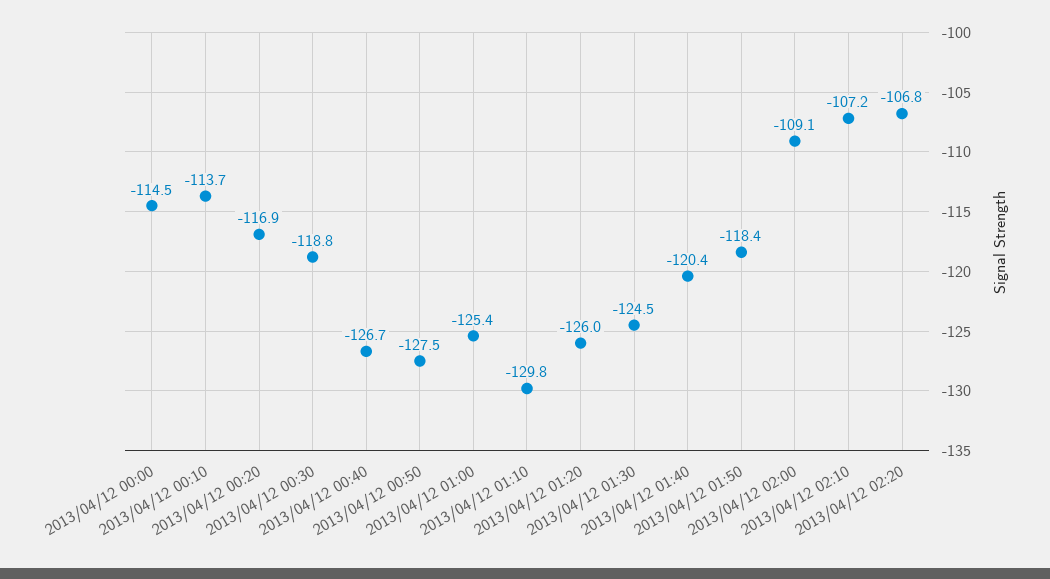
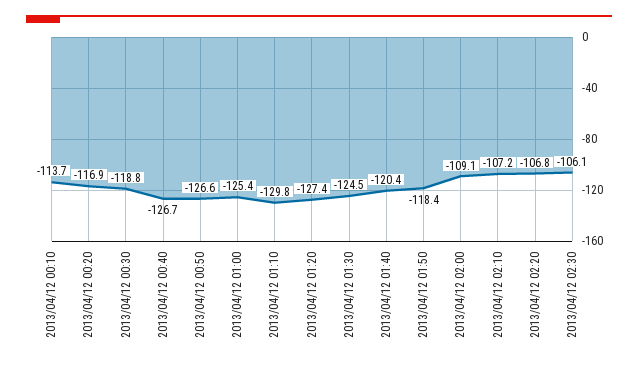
2013/04/12 00:00: -114.5 -> none
2013/04/12 00:50: -127.5 -> -126.6
2013/04/12 01:20: -126 -> -127.4
2013/04/12 02:30: none -> -106.1

